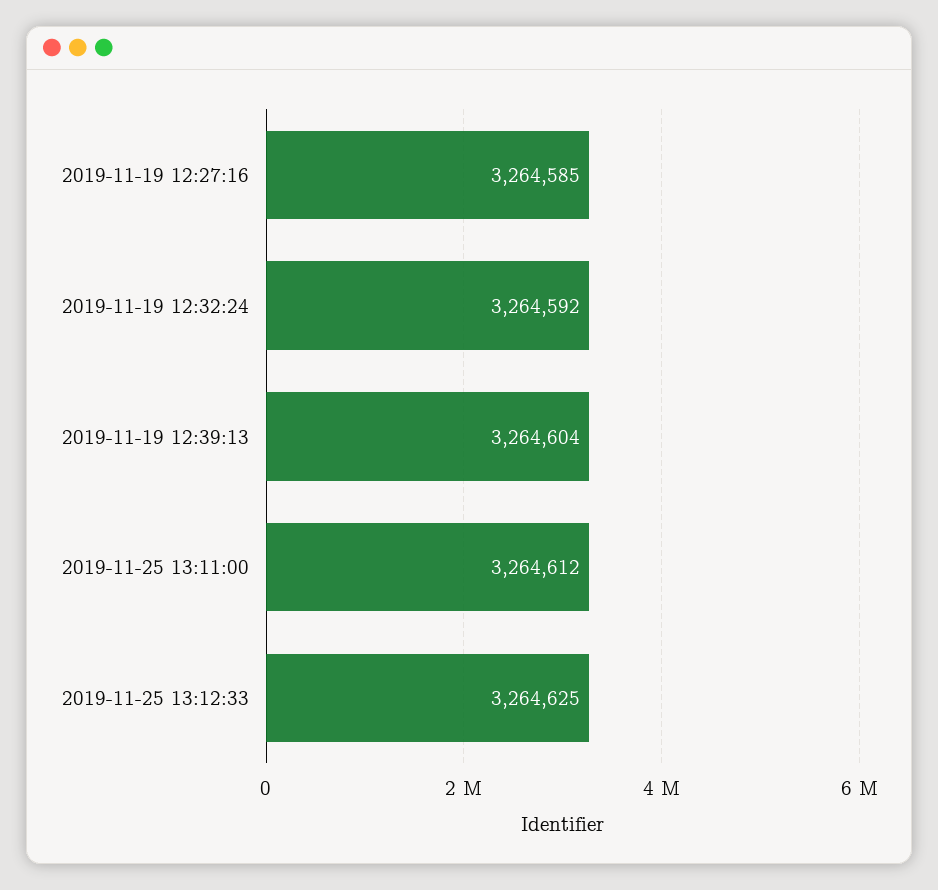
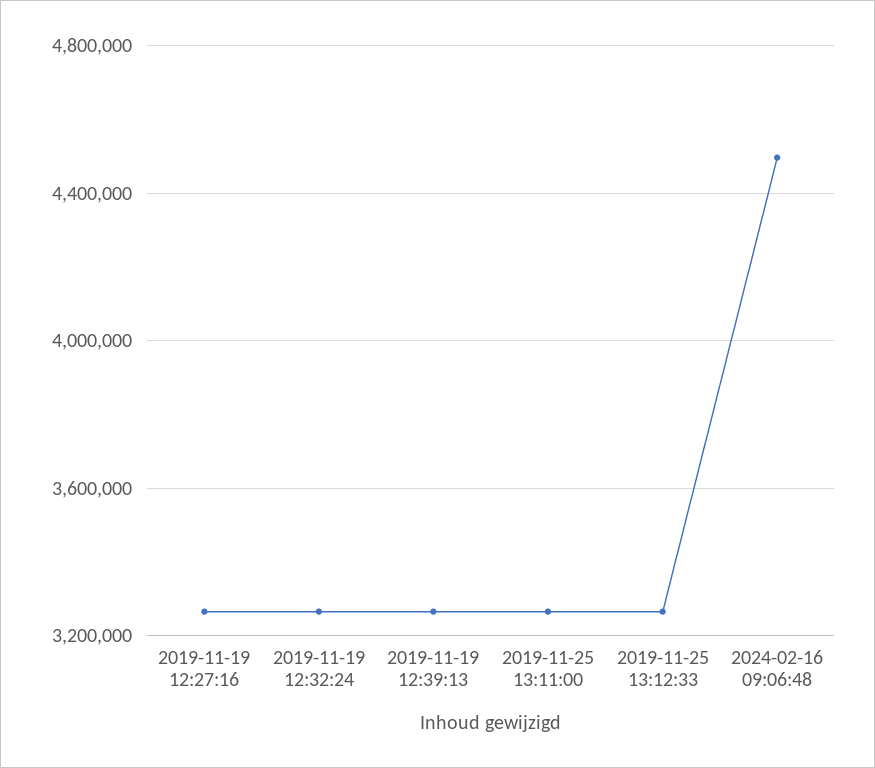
2024-02-16 09:06:48: none -> 4500000

